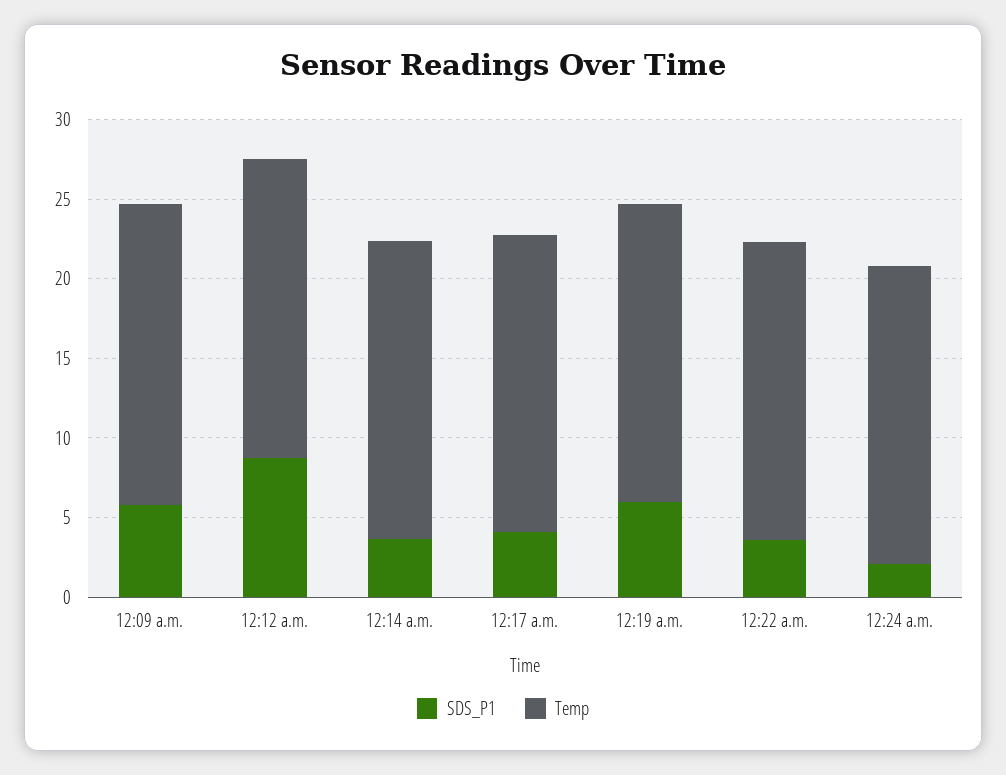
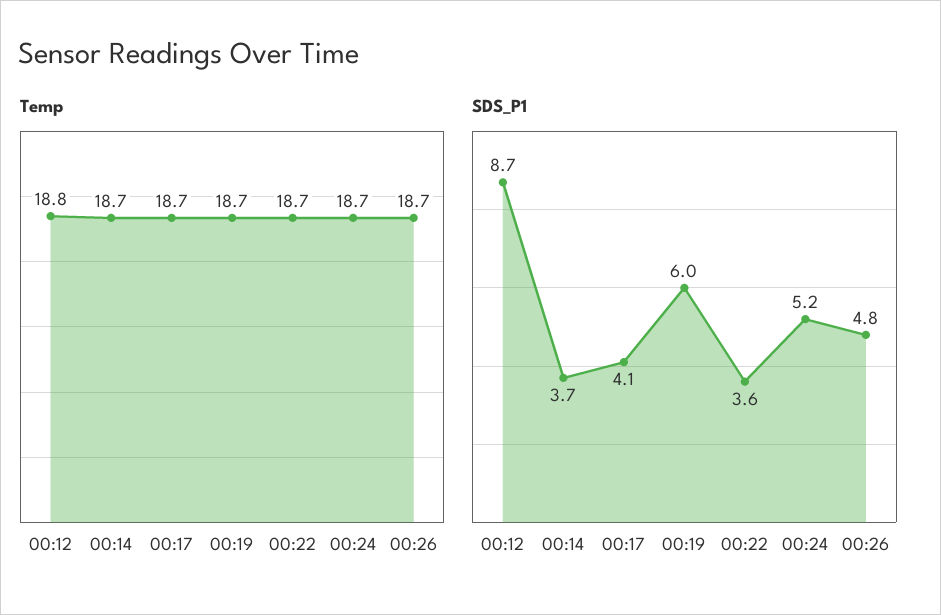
SDS_P1, 12:09 a.m.: 6 -> none
Temp, 12:09 a.m.: 19 -> none
SDS_P1, 12:24 a.m.: 2 -> 5.2
Temp, 00:26: none -> 18.7
SDS_P1, 00:26: none -> 4.8

